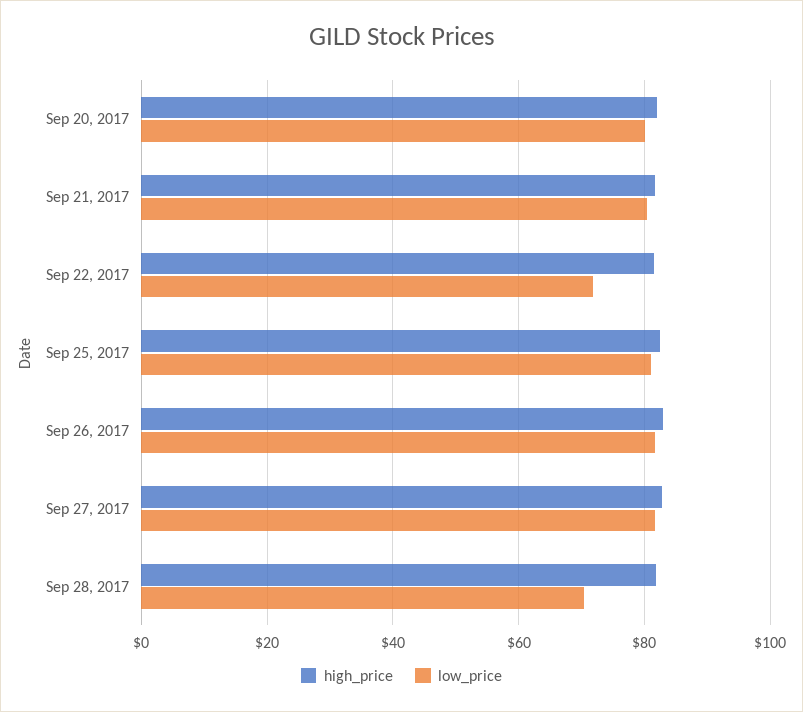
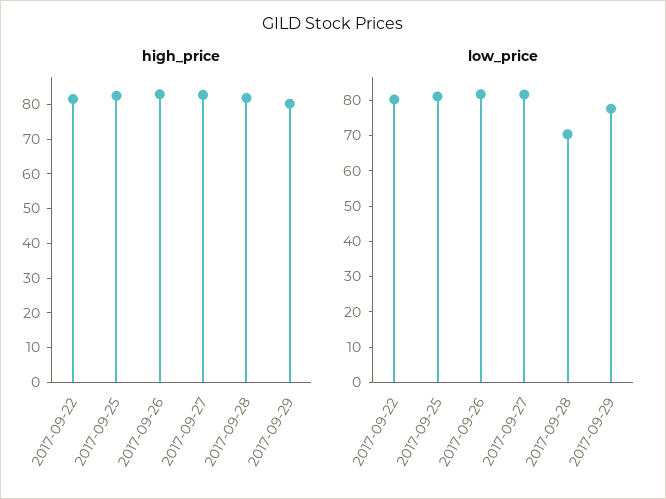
high_price, Sep 20, 2017: 82 -> none
low_price, Sep 20, 2017: 80 -> none
high_price, Sep 21, 2017: 82 -> none
low_price, Sep 21, 2017: 80 -> none
low_price, Sep 22, 2017: 72 -> 80
high_price, 2017-09-29: none -> 80
low_price, 2017-09-29: none -> 77.5

